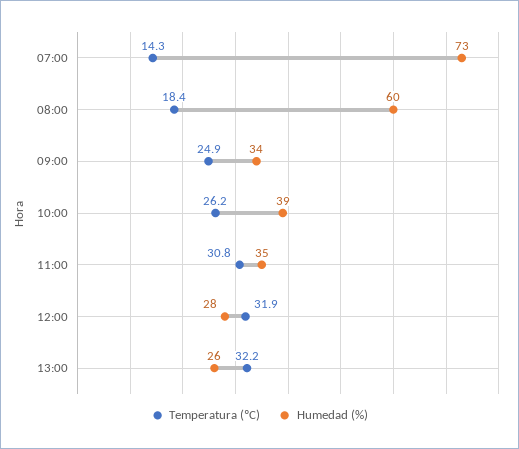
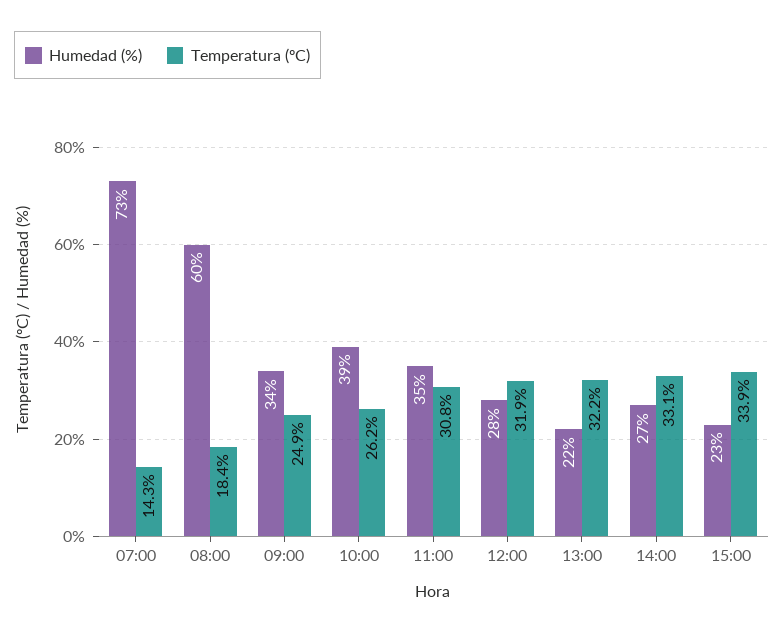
Humedad (%), 13:00: 26 -> 22
Humedad (%), 14:00: none -> 27
Temperatura (ºC), 14:00: none -> 33.1
Humedad (%), 15:00: none -> 23
Temperatura (ºC), 15:00: none -> 33.9

